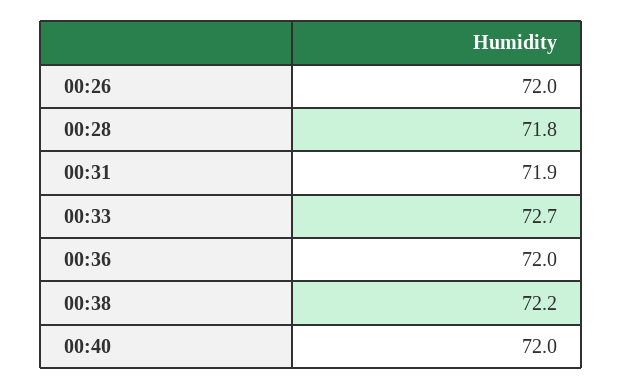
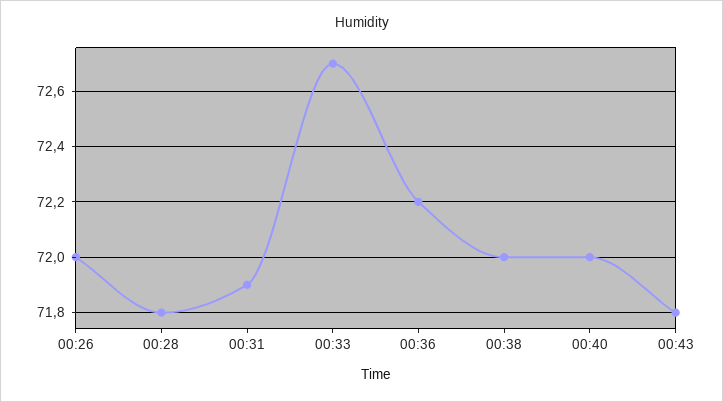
00:36: 72 -> 72.2
00:38: 72.2 -> 72
00:43: none -> 71.8

